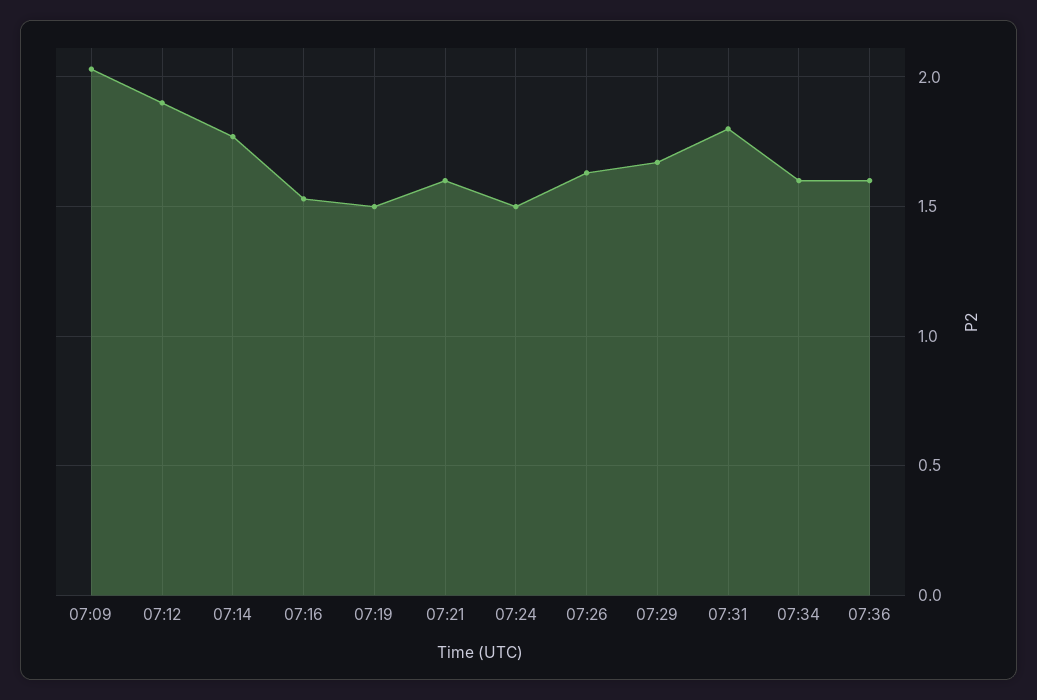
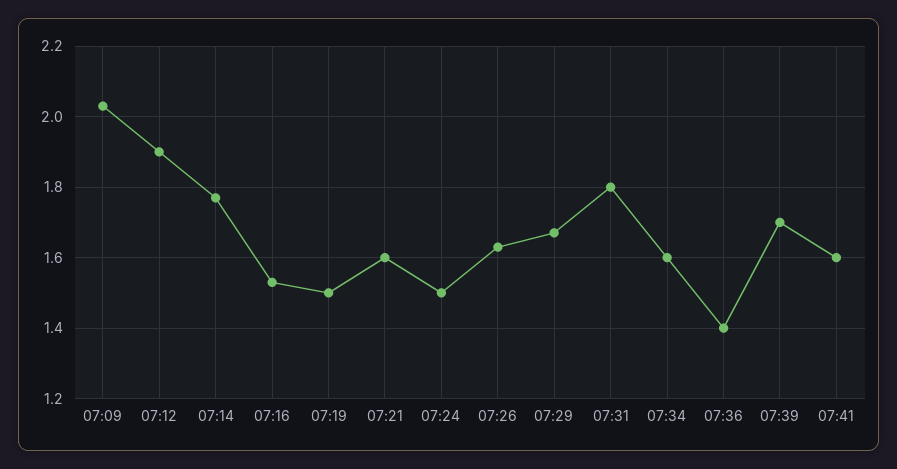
07:36: 1.6 -> 1.4
07:39: none -> 1.7
07:41: none -> 1.6

